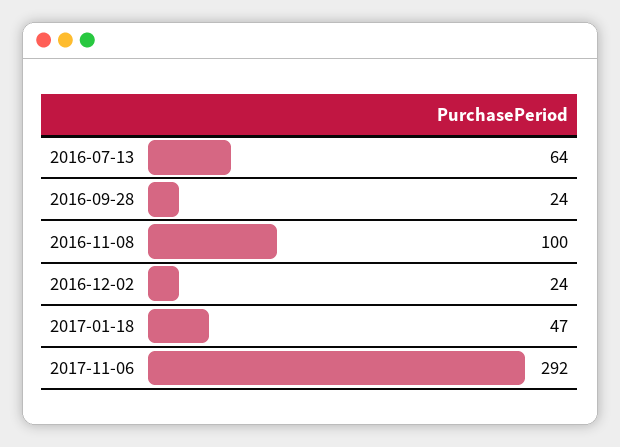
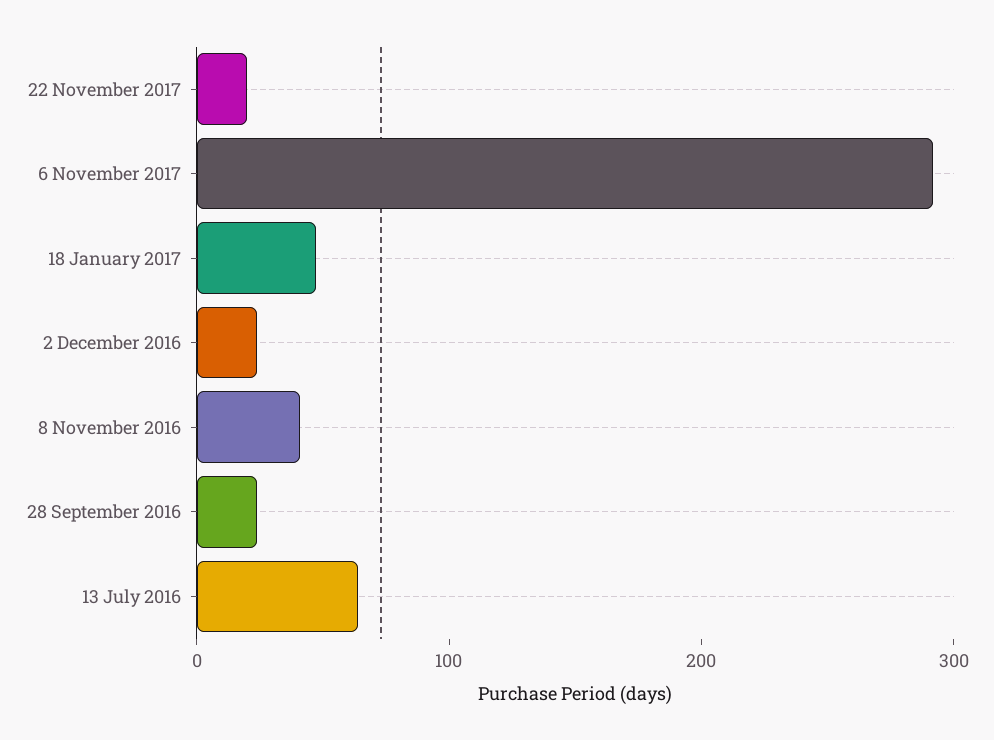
2016-11-08: 100 -> 40
22 November 2017: none -> 20

